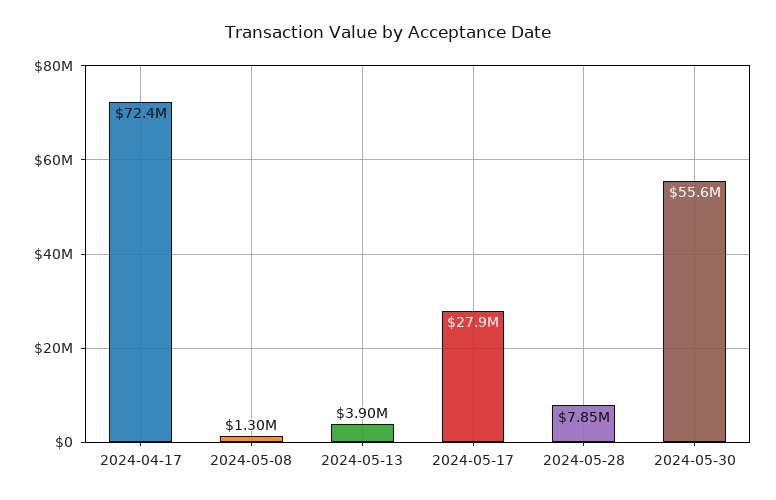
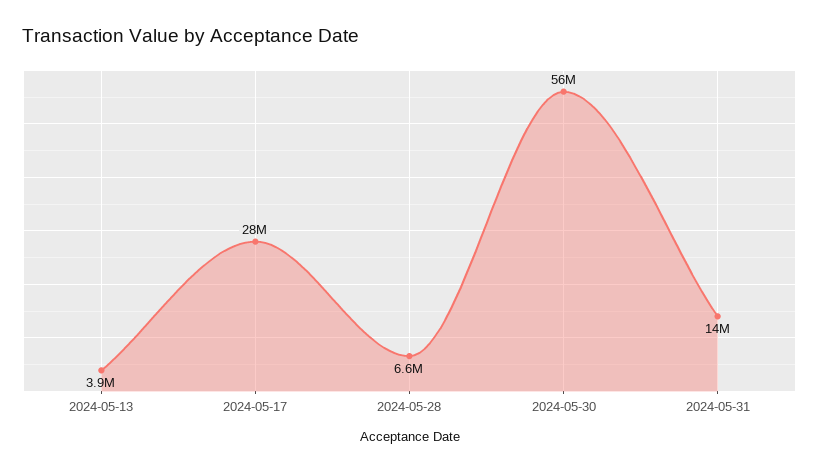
2024-04-17: 72400000 -> none
2024-05-08: 1300000 -> none
2024-05-28: 7850000 -> 6600000
2024-05-31: none -> 14000000

